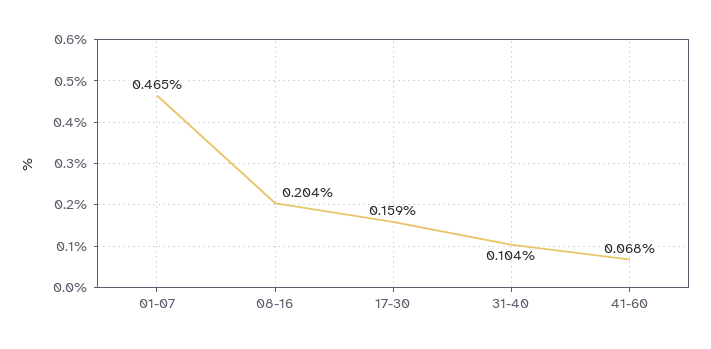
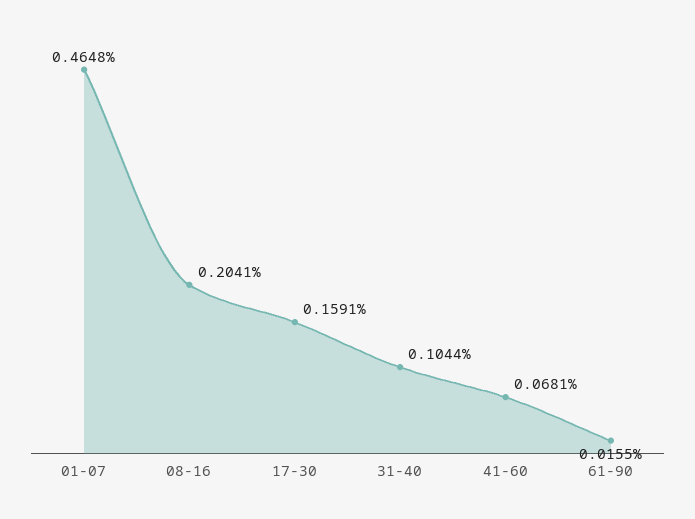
61-90: none -> 0.0155

